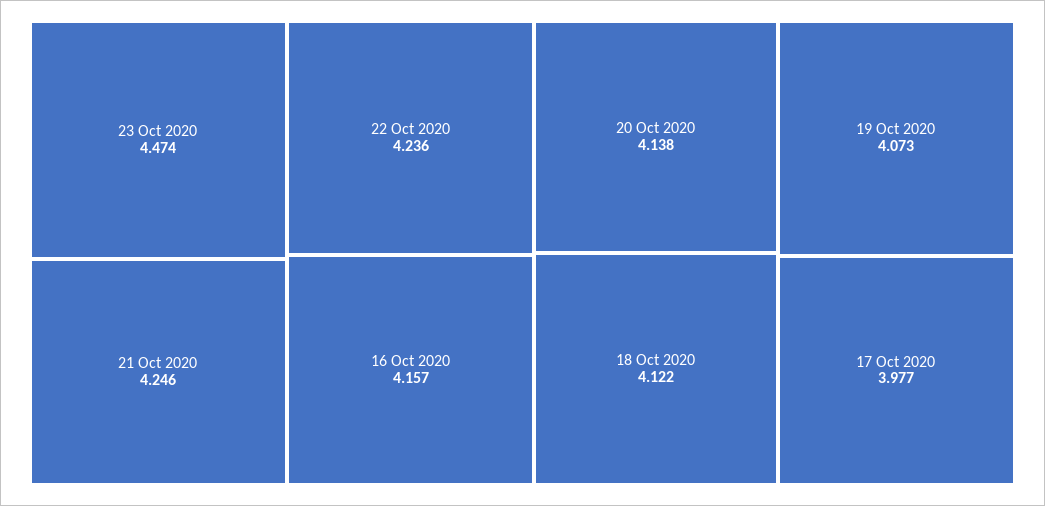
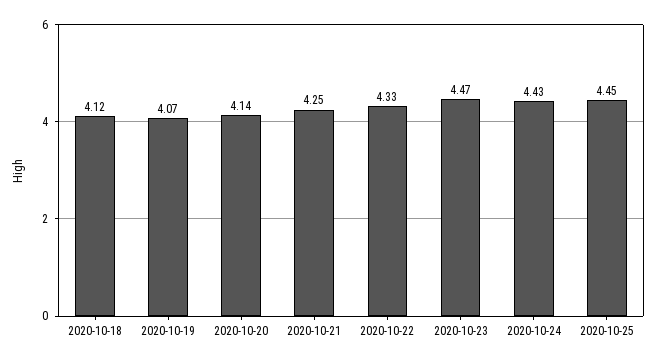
22 Oct 2020: 4.236 -> 4.33
16 Oct 2020: 4.157 -> none
17 Oct 2020: 3.977 -> none
2020-10-24: none -> 4.43
2020-10-25: none -> 4.45

